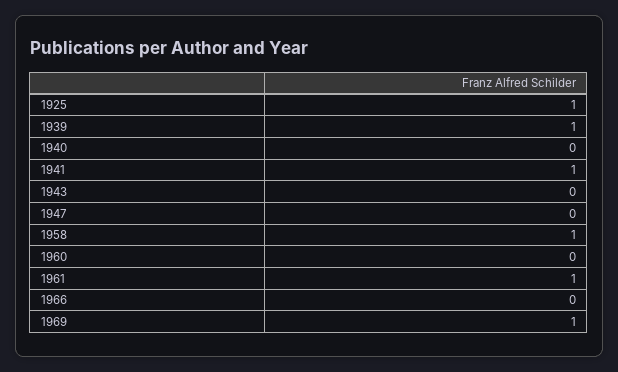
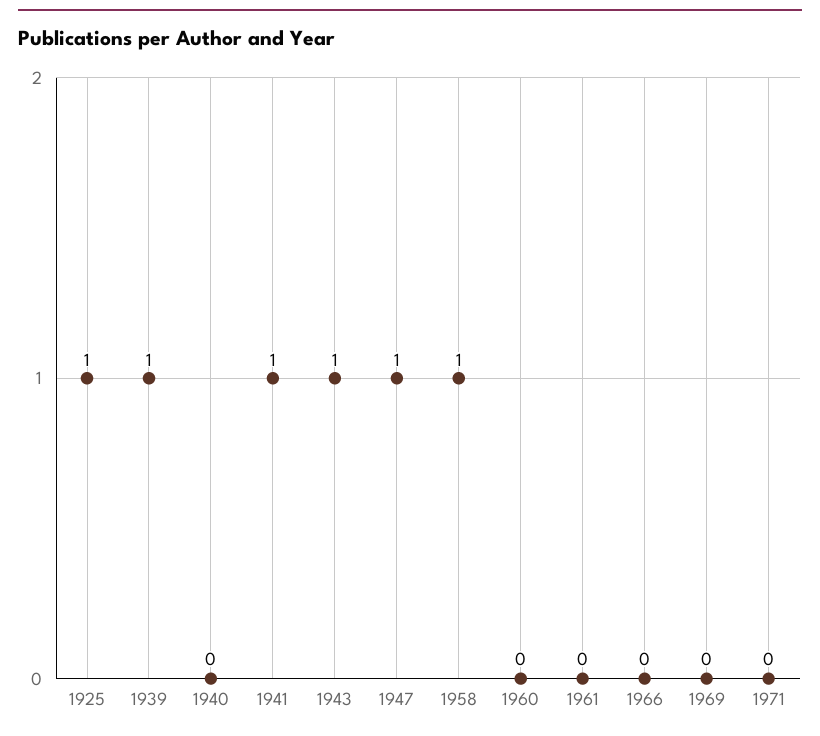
1943: 0 -> 1
1947: 0 -> 1
1961: 1 -> 0
1969: 1 -> 0
1971: none -> 0

